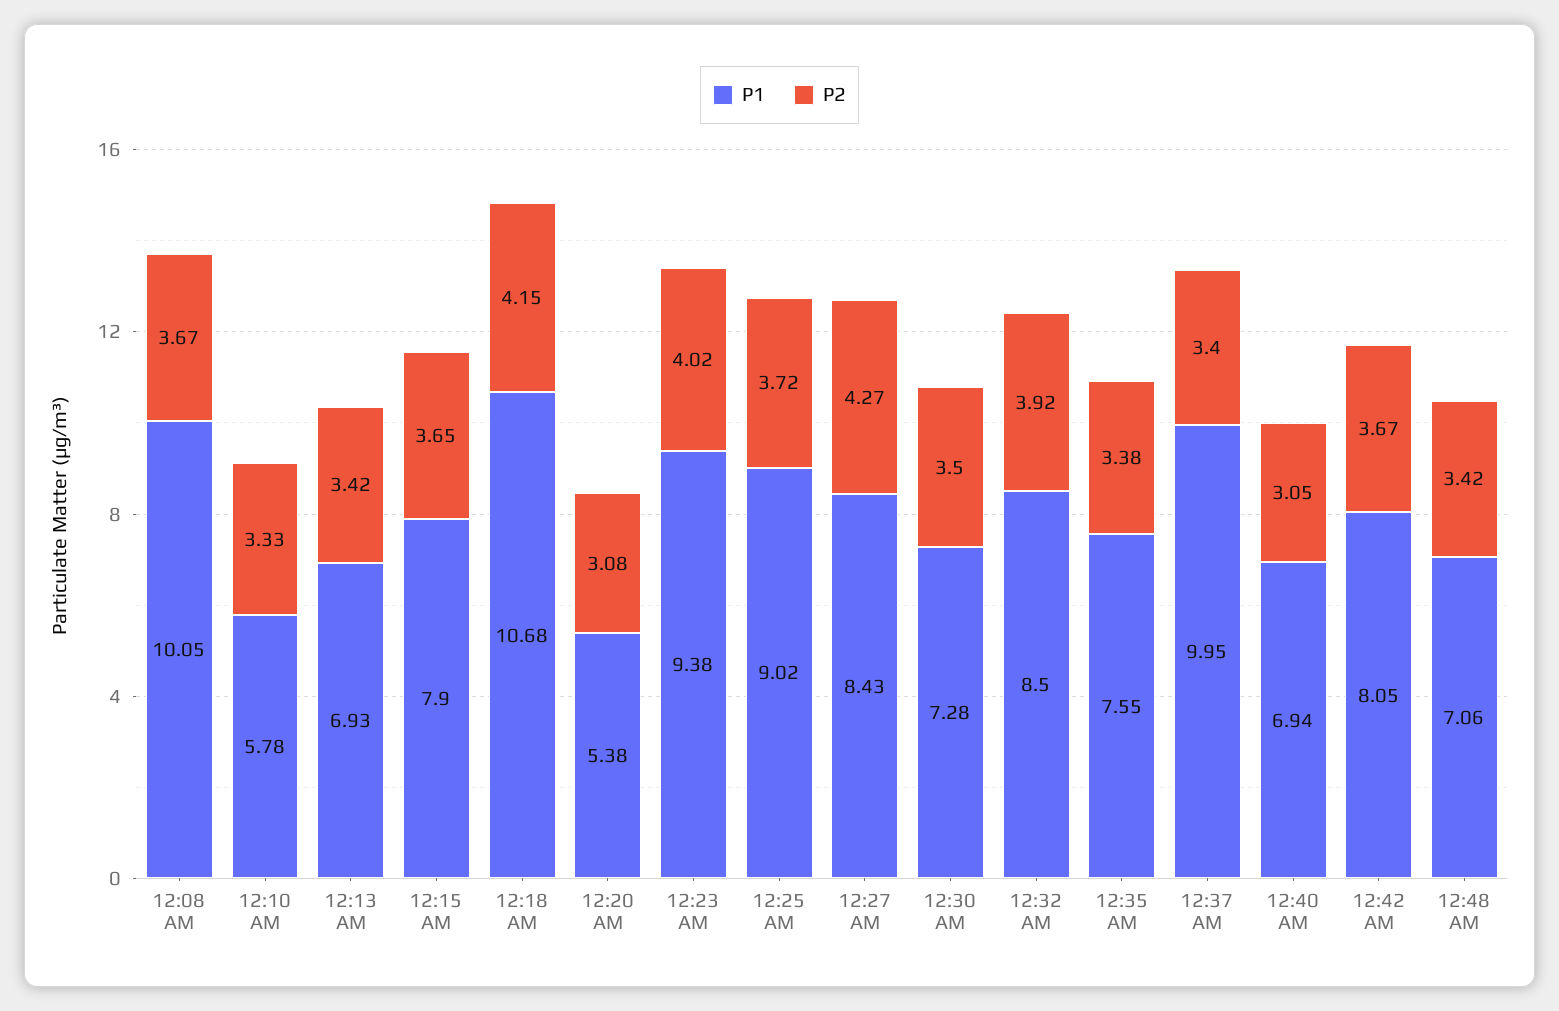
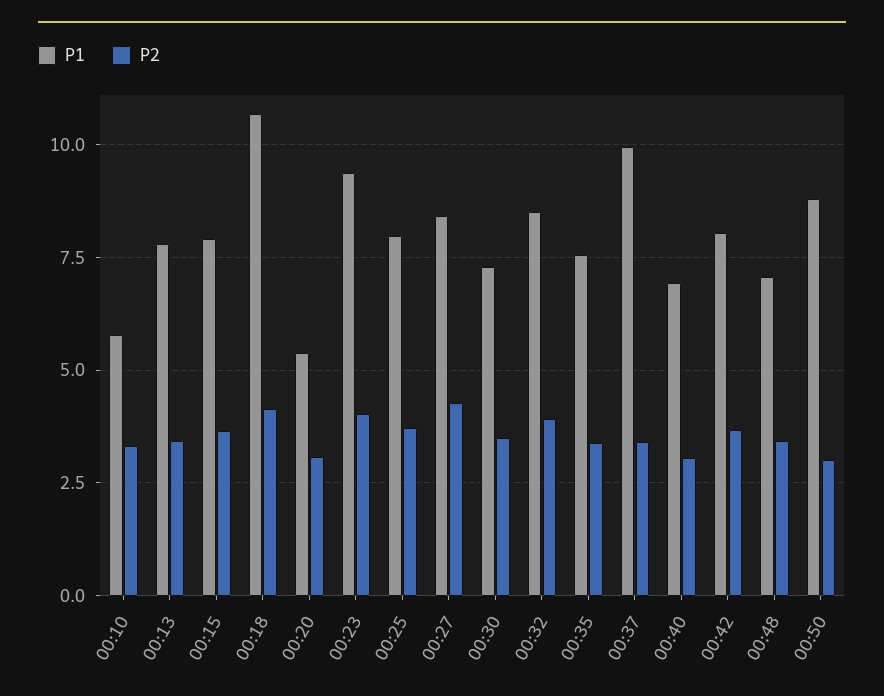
P1, 12:08 AM: 10.05 -> none
P2, 12:08 AM: 3.67 -> none
P1, 12:13 AM: 6.93 -> 7.75
P1, 12:25 AM: 9.02 -> 8
P1, 00:50: none -> 8.75
P2, 00:50: none -> 3

